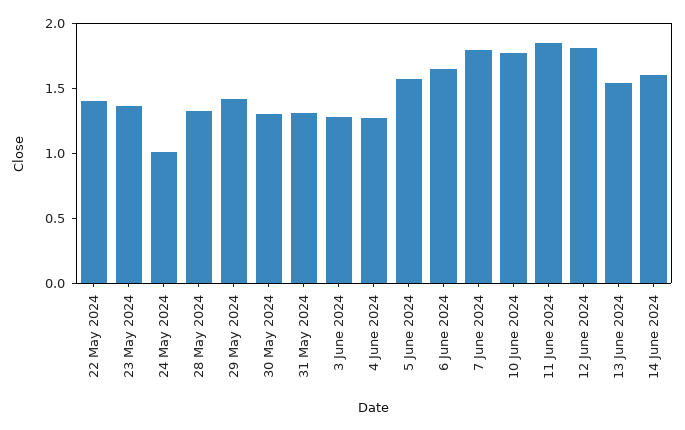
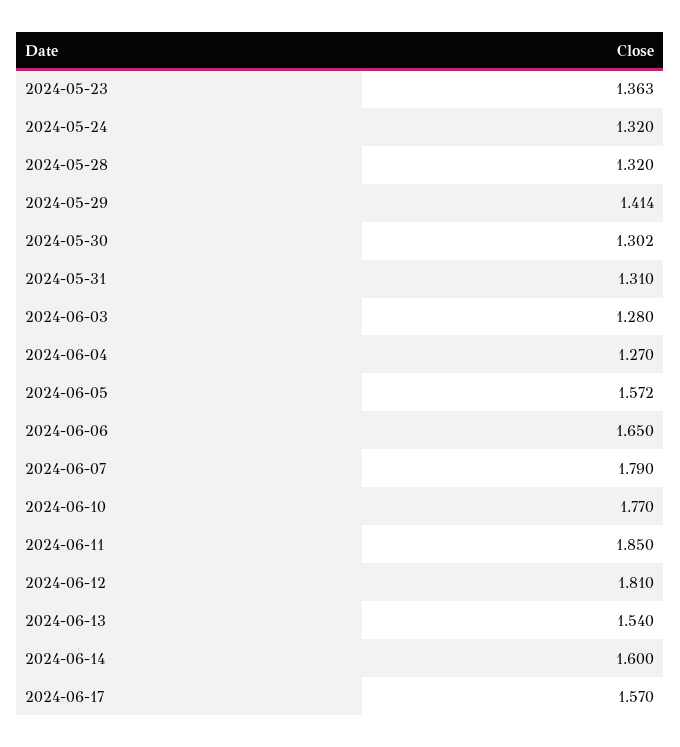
22 May 2024: 1.4 -> none
24 May 2024: 1 -> 1.32
2024-06-17: none -> 1.57

